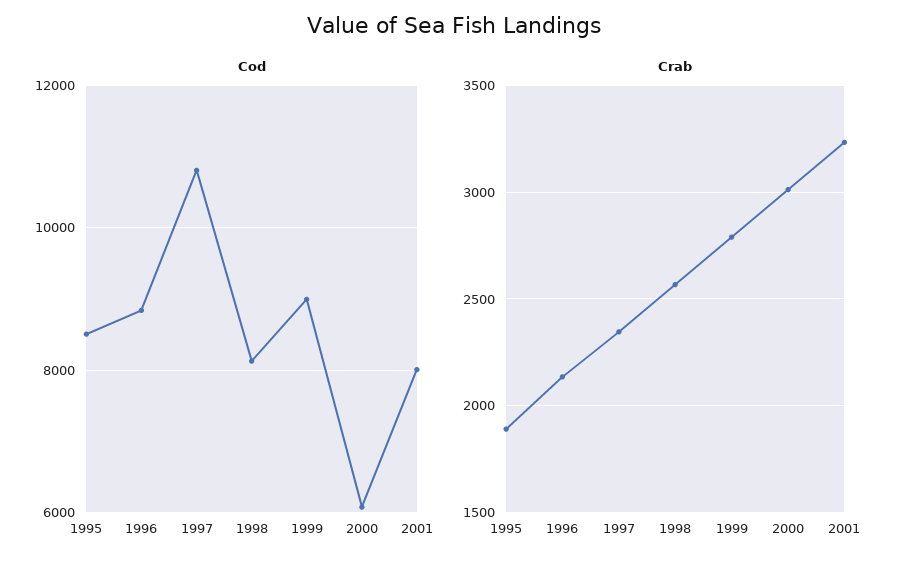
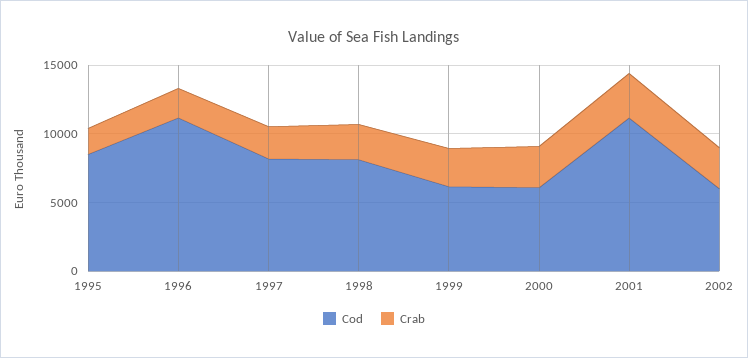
Cod, 1996: 8800 -> 11000
Cod, 1997: 10800 -> 8000
Cod, 1999: 9000 -> 6000
Cod, 2001: 8000 -> 11000
Cod, 2002: none -> 6000
Crab, 2002: none -> 3000

